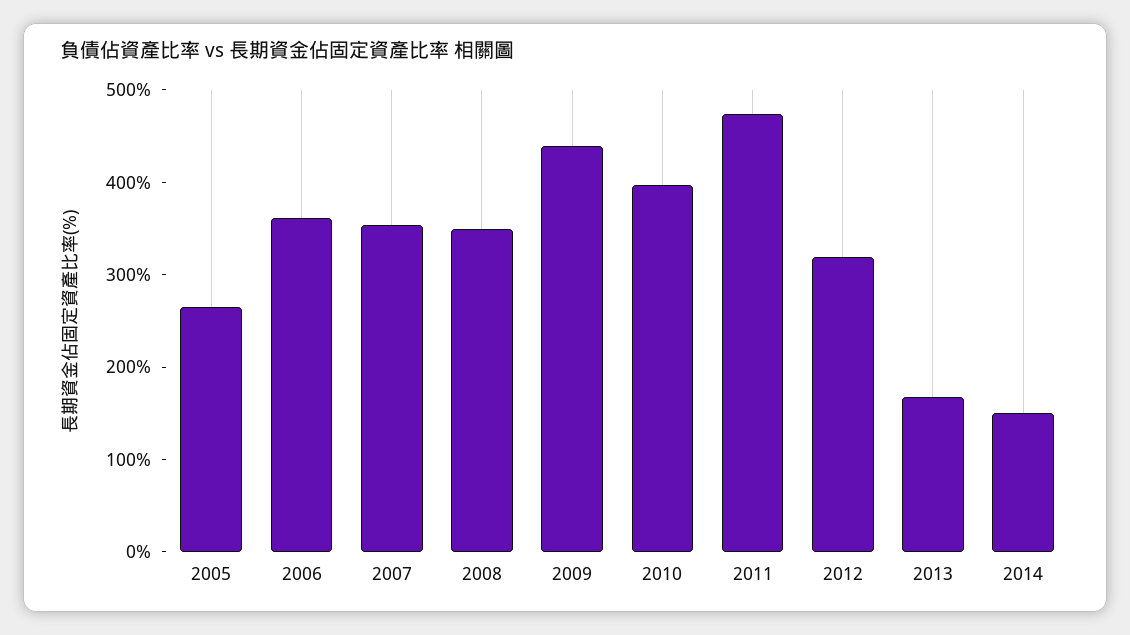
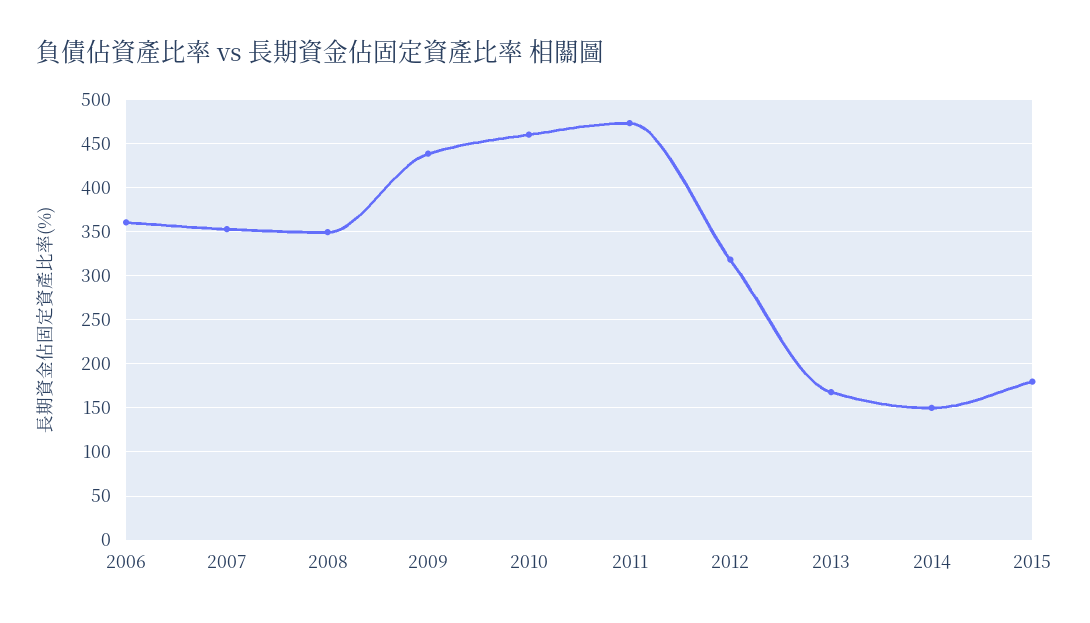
2005: 260 -> none
2010: 400 -> 460
2015: none -> 180

